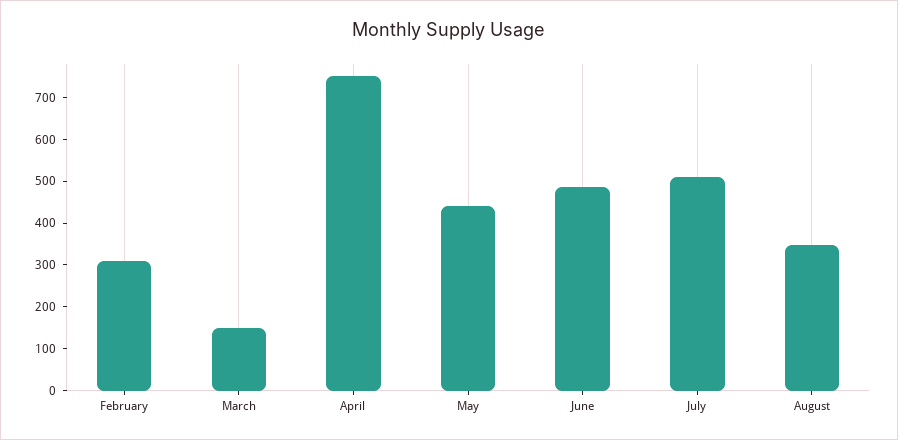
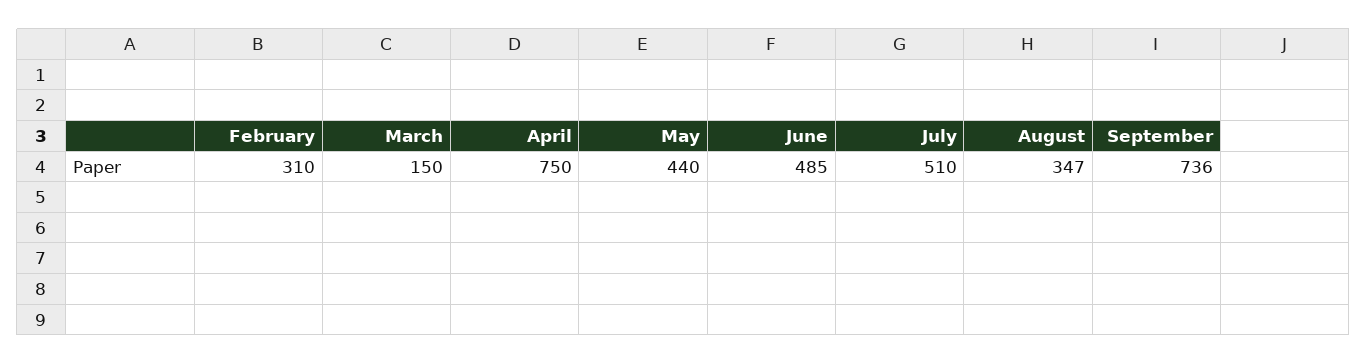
September: none -> 736

